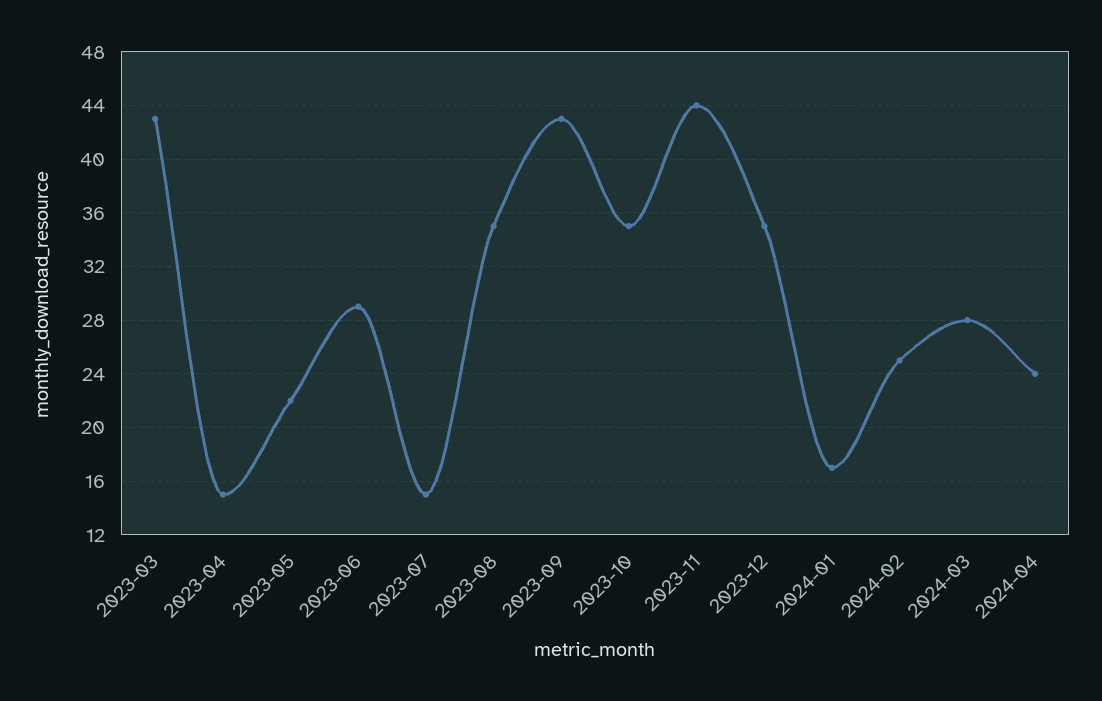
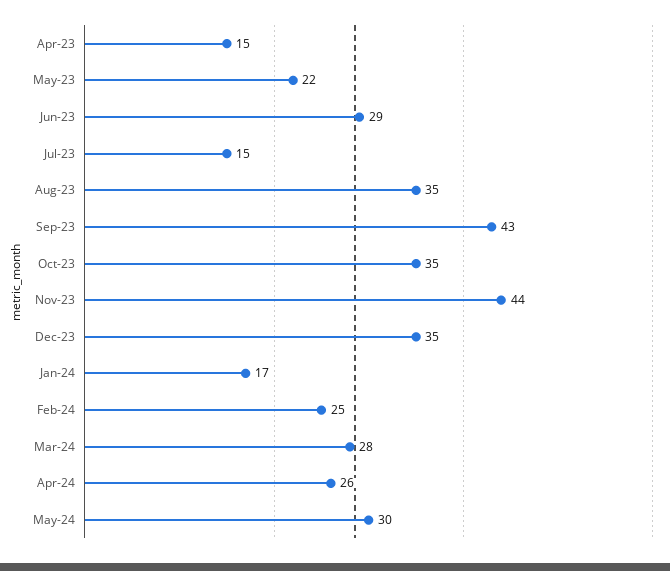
2023-03: 43 -> none
2024-04: 24 -> 26
May-24: none -> 30

